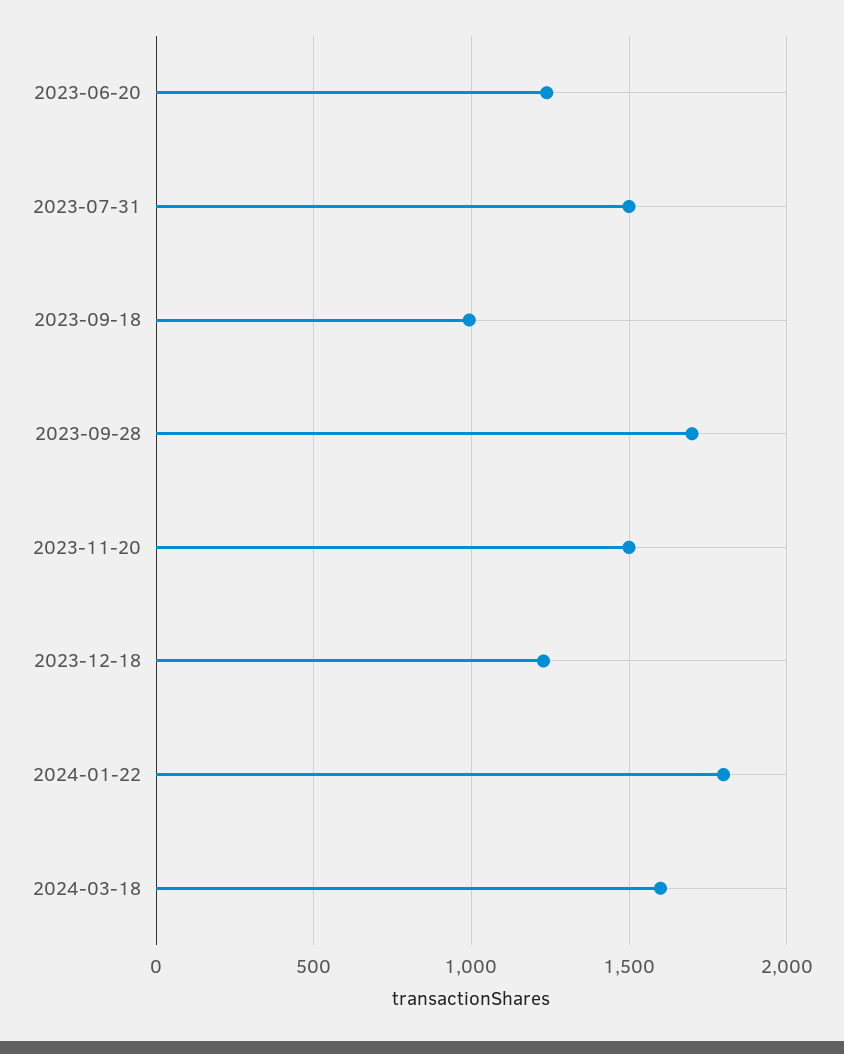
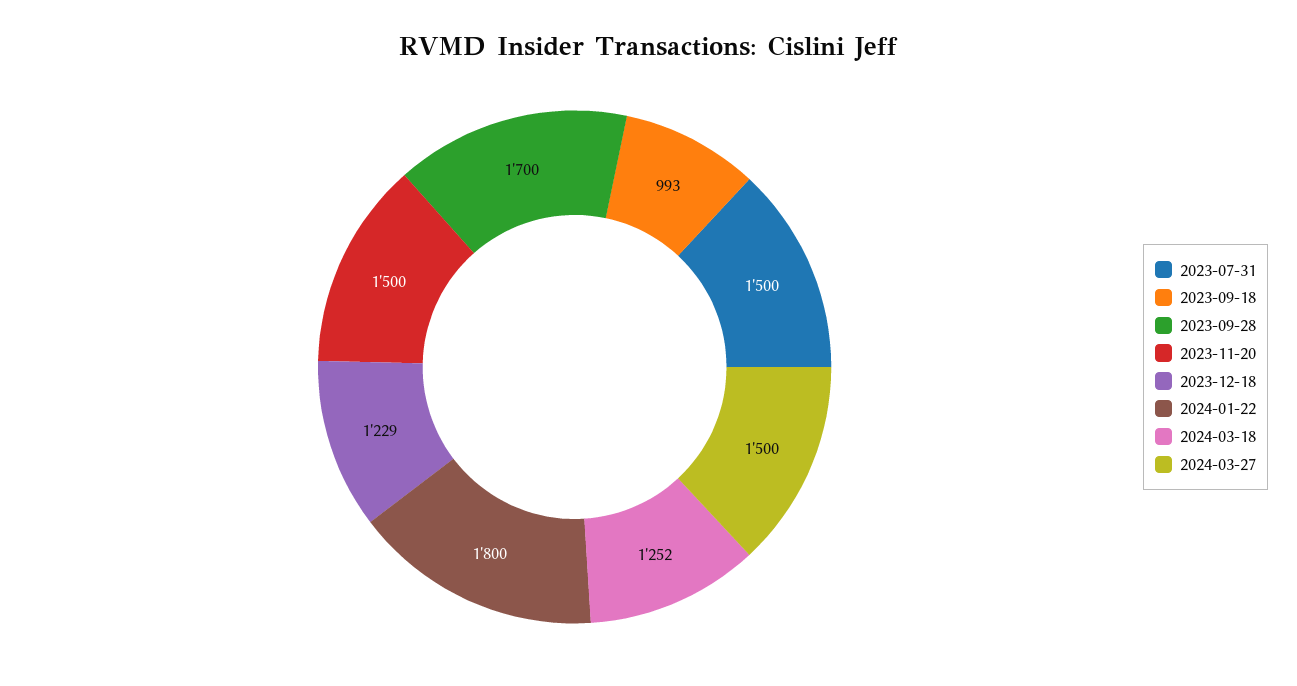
2023-06-20: 1250 -> none
2024-03-18: 1600 -> 1252
2024-03-27: none -> 1500

